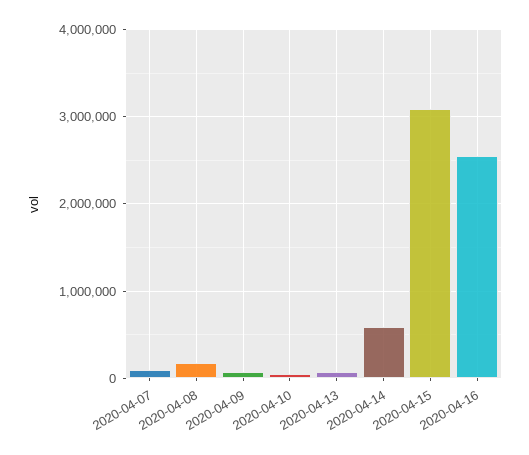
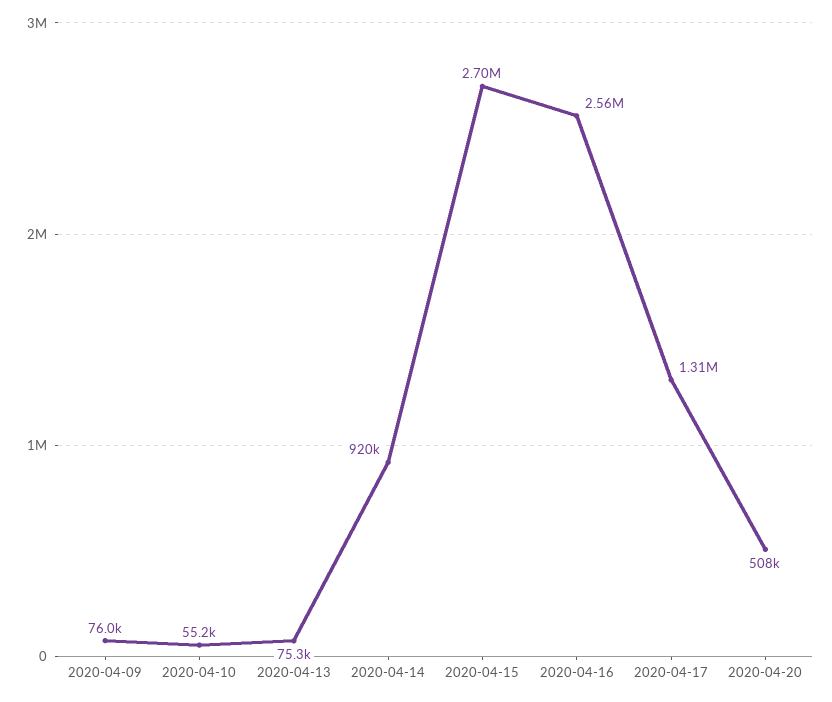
2020-04-07: 100000 -> none
2020-04-08: 200000 -> none
2020-04-14: 600000 -> 920000
2020-04-15: 3100000 -> 2700000
2020-04-17: none -> 1310000
2020-04-20: none -> 508000

